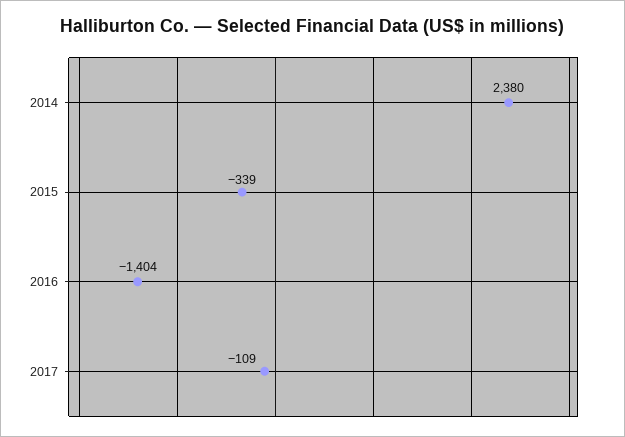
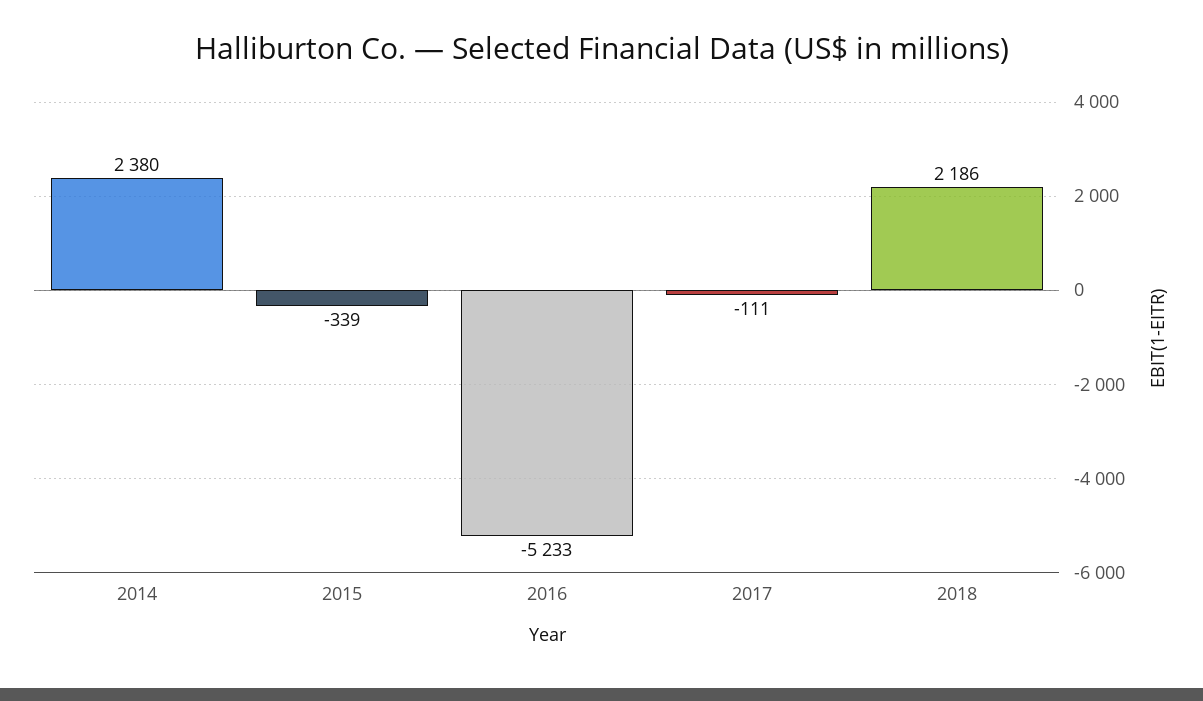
2016: -1404 -> -5233
2017: -109 -> -111
2018: none -> 2186

